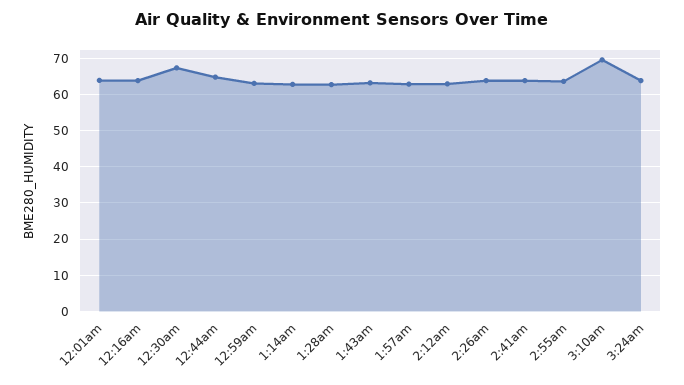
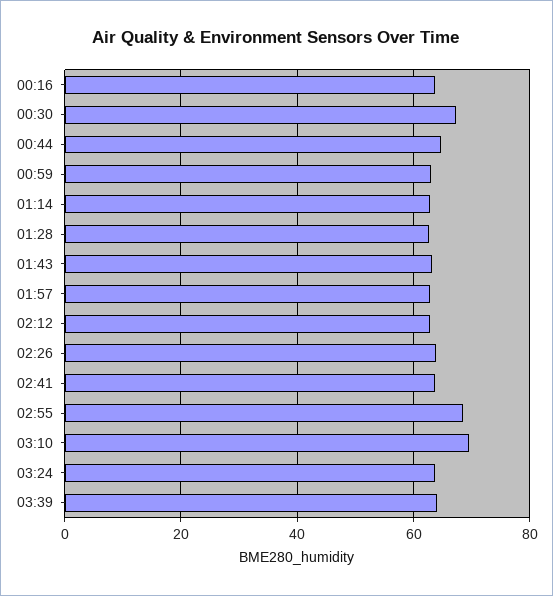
12:01am: 64 -> none
2:55am: 64 -> 68
03:39: none -> 64

